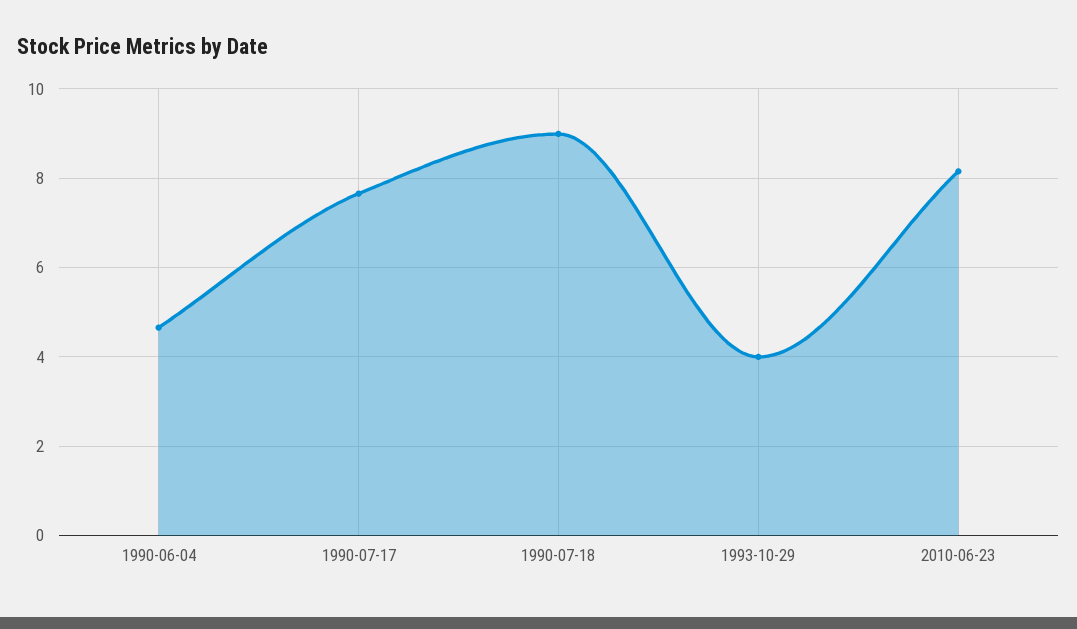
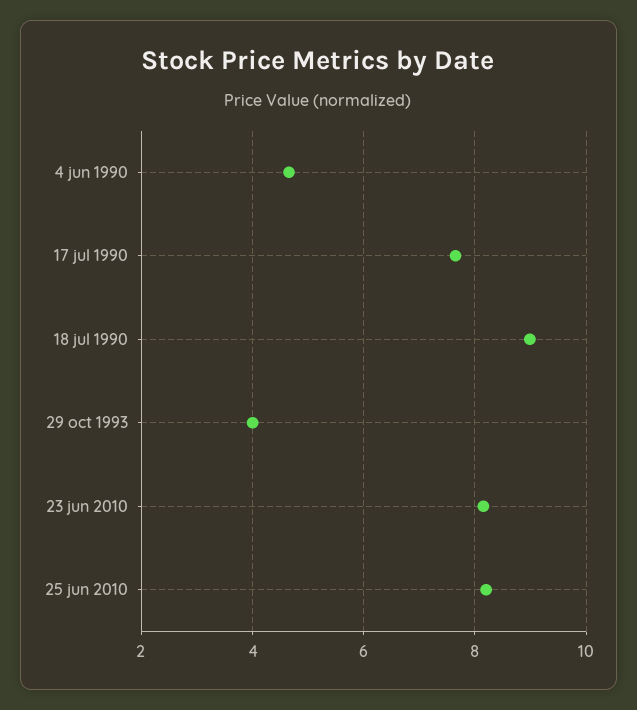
25 jun 2010: none -> 8.2

